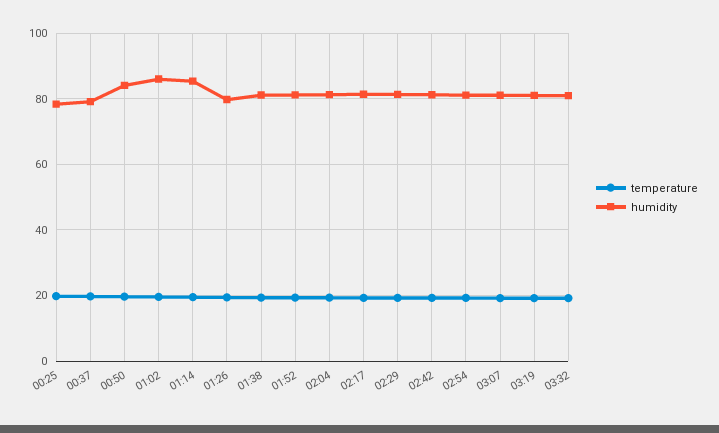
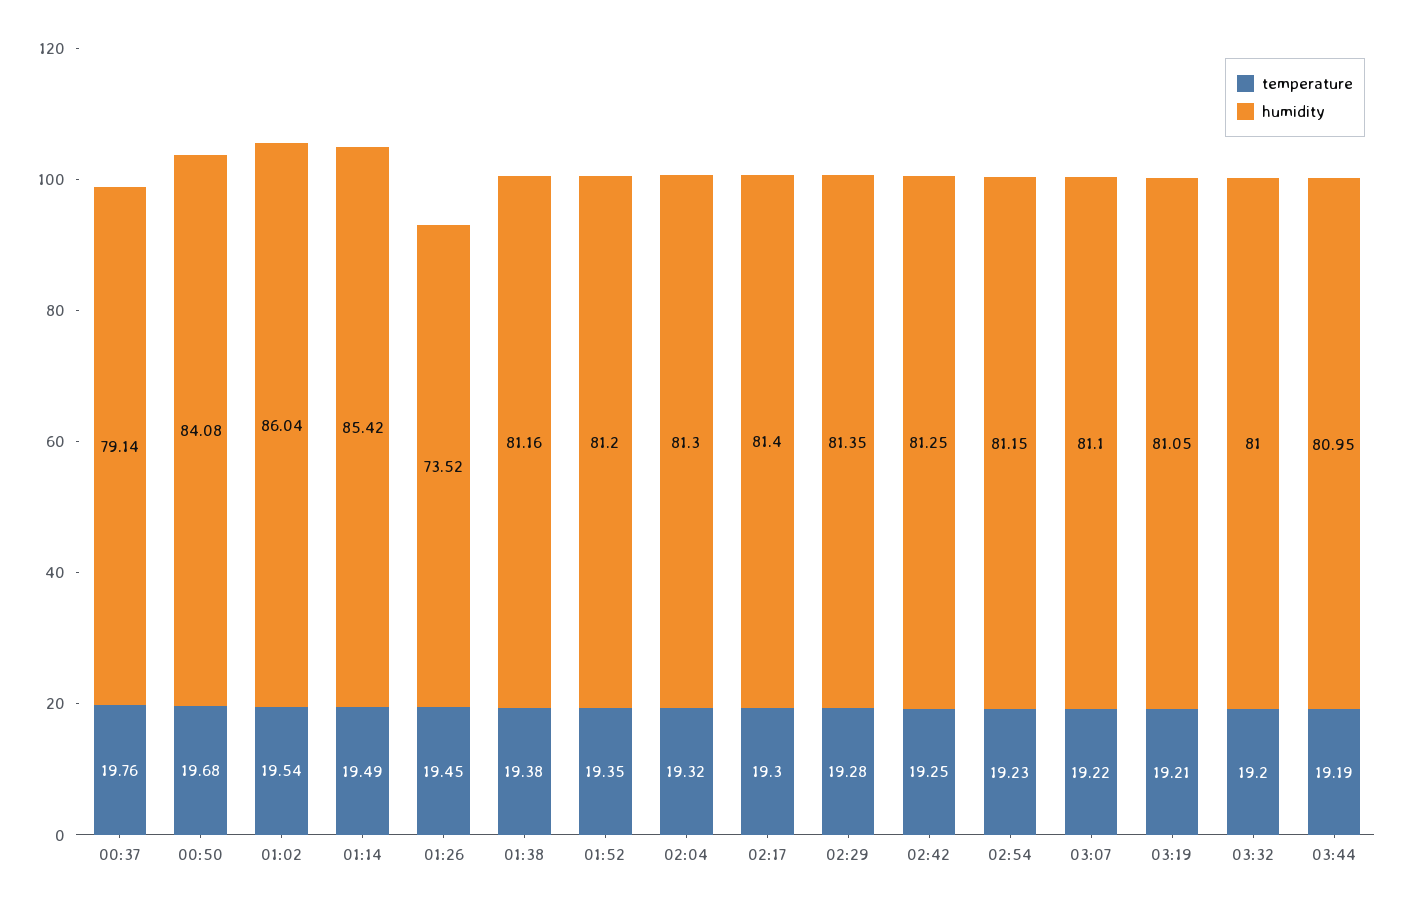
temperature, 00:25: 20 -> none
humidity, 00:25: 78 -> none
humidity, 01:26: 80 -> 73.52
temperature, 03:44: none -> 19.19
humidity, 03:44: none -> 80.95

